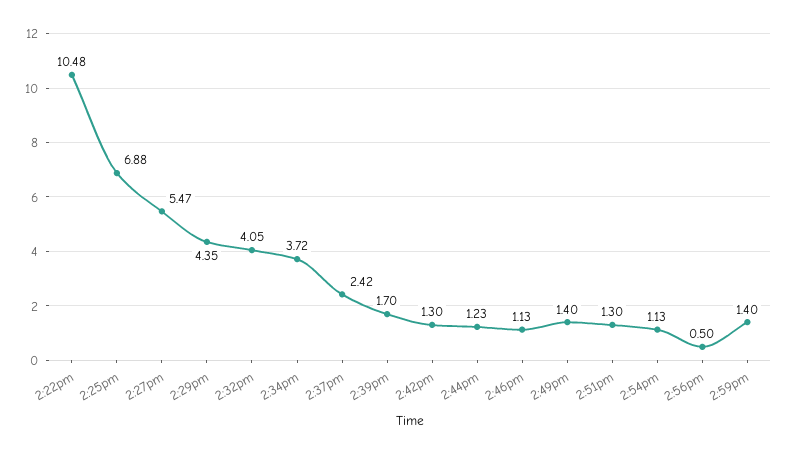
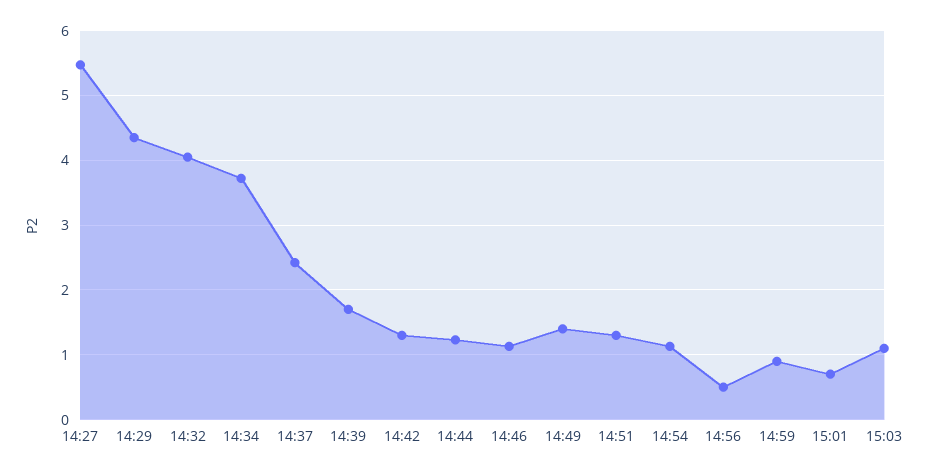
2:22pm: 10.48 -> none
2:25pm: 6.88 -> none
2:59pm: 1.4 -> 0.9
15:01: none -> 0.7
15:03: none -> 1.1

